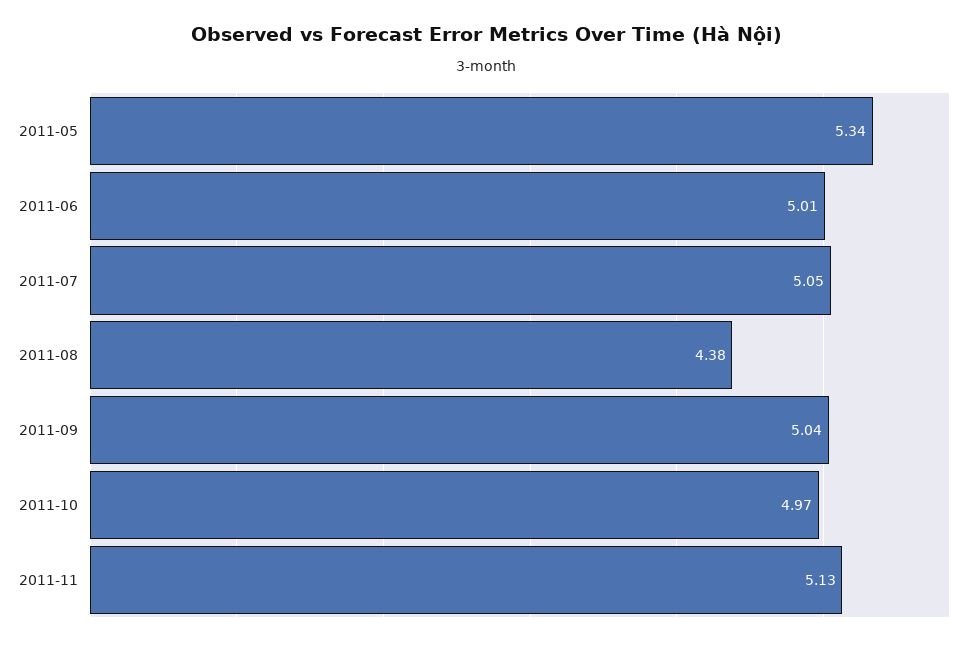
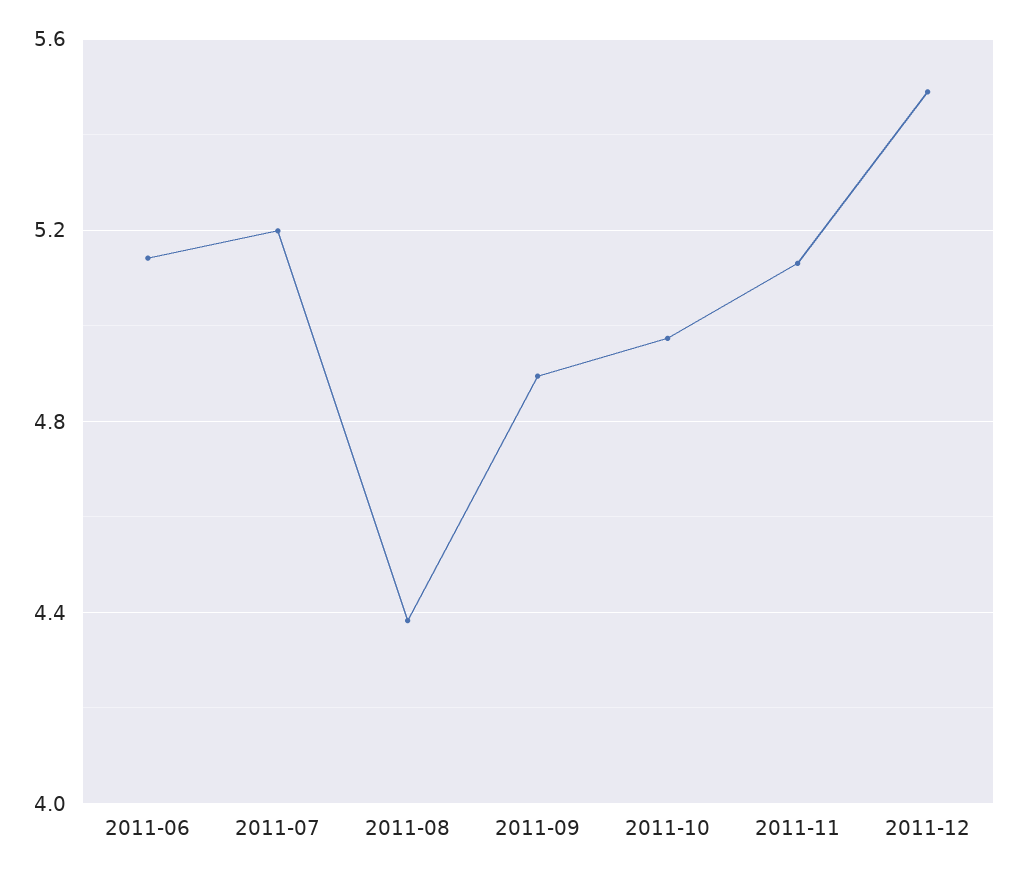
2011-05: 5.34 -> none
2011-06: 5.01 -> 5.15
2011-07: 5.05 -> 5.2
2011-09: 5.04 -> 4.9
2011-12: none -> 5.5

